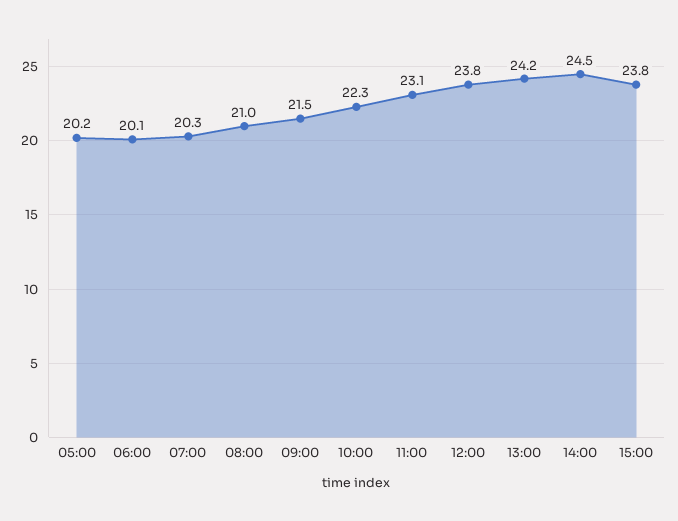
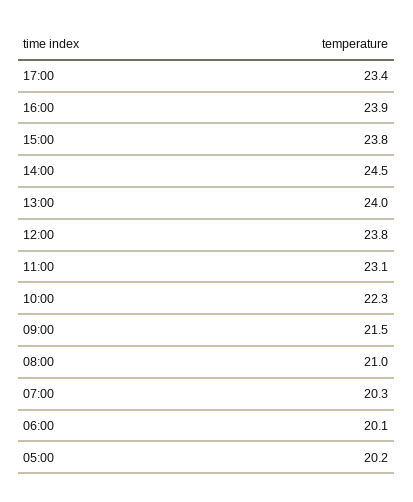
13:00: 24.2 -> 24
17:00: none -> 23.4
16:00: none -> 23.9

